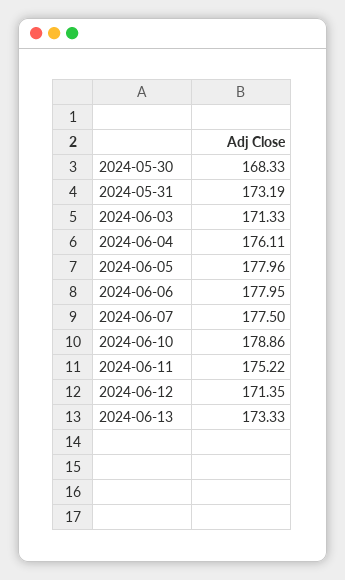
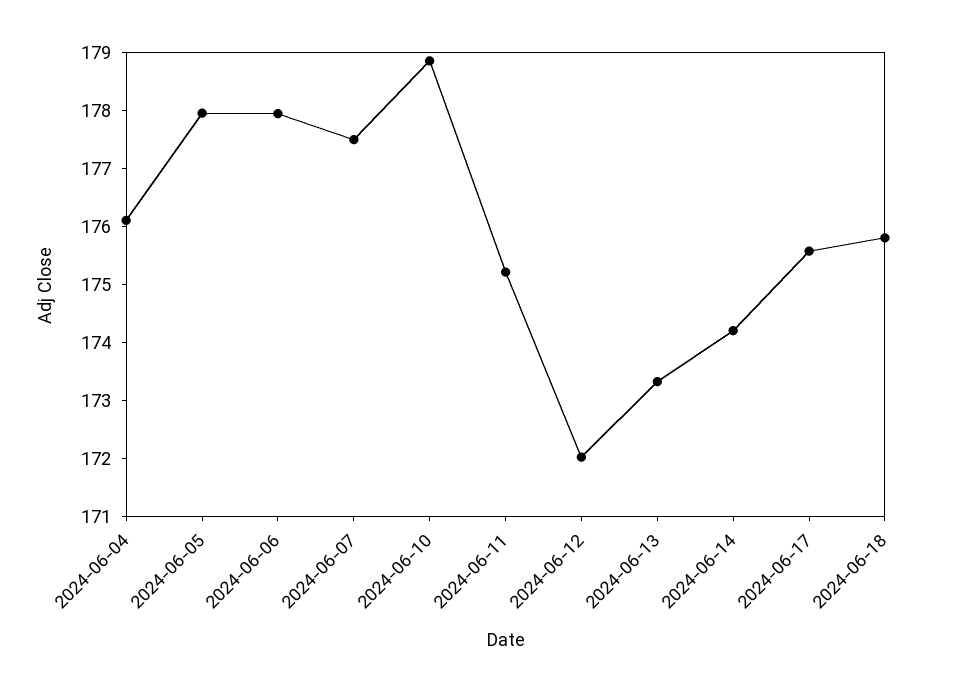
2024-05-30: 168.33 -> none
2024-05-31: 173.19 -> none
2024-06-03: 171.33 -> none
2024-06-12: 171.35 -> 172
2024-06-14: none -> 174.2
2024-06-17: none -> 175.6
2024-06-18: none -> 175.8

